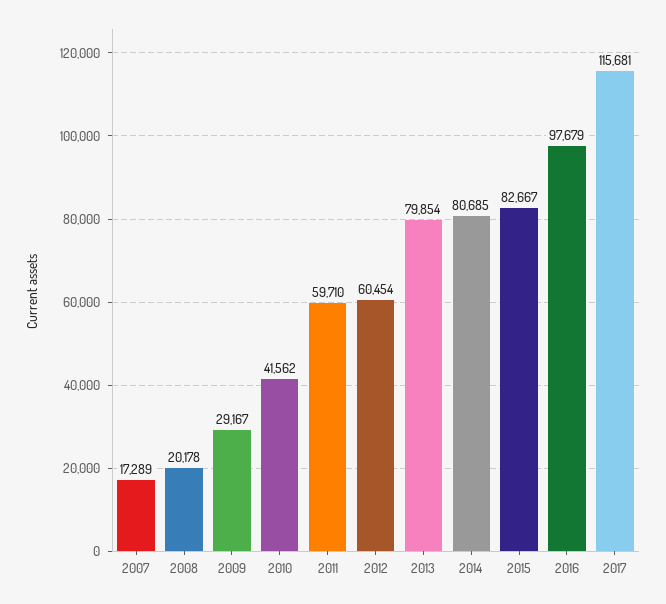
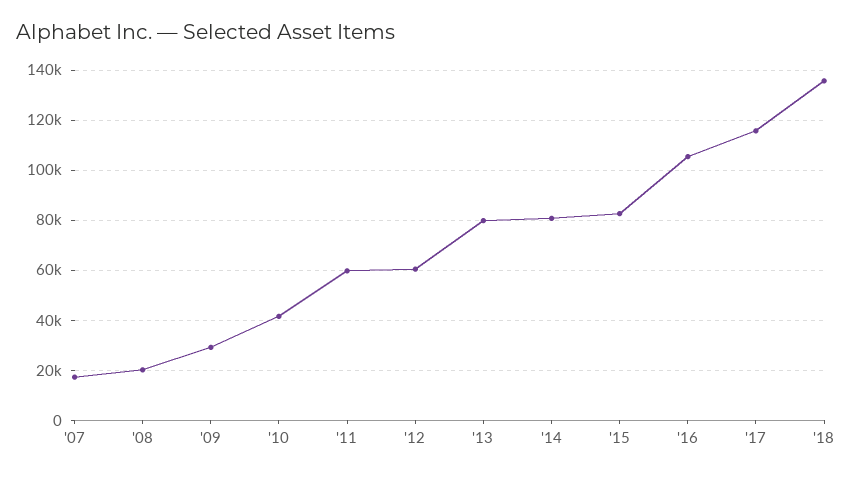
2016: 97679 -> 105000
'18: none -> 135000

